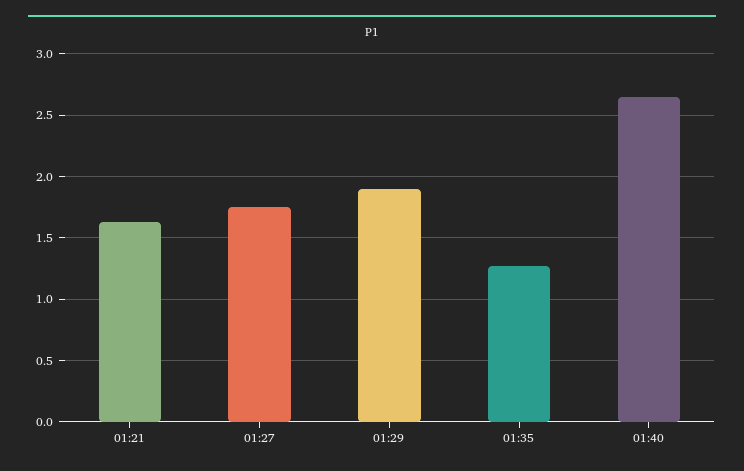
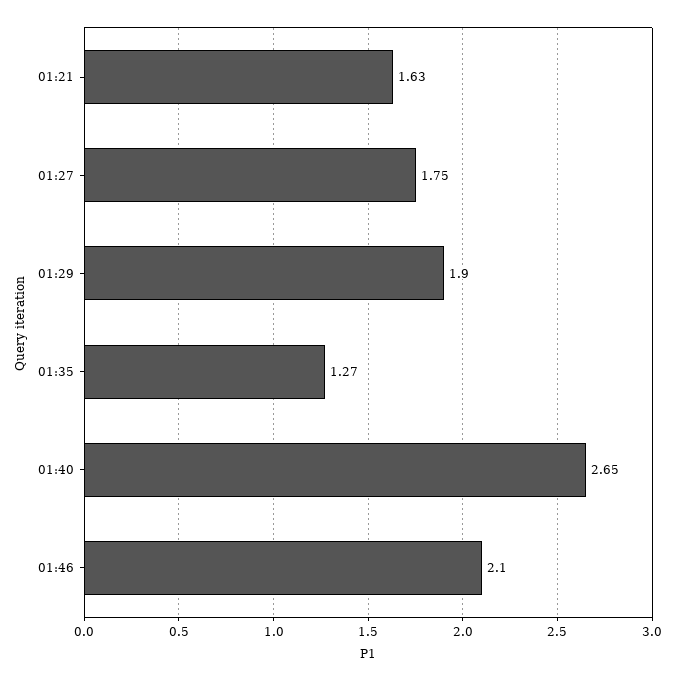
01:46: none -> 2.1

